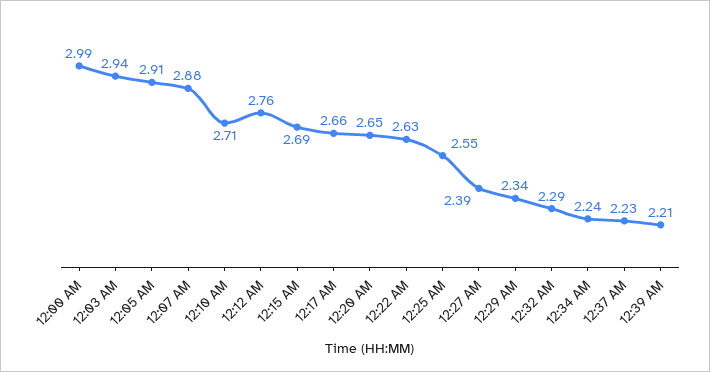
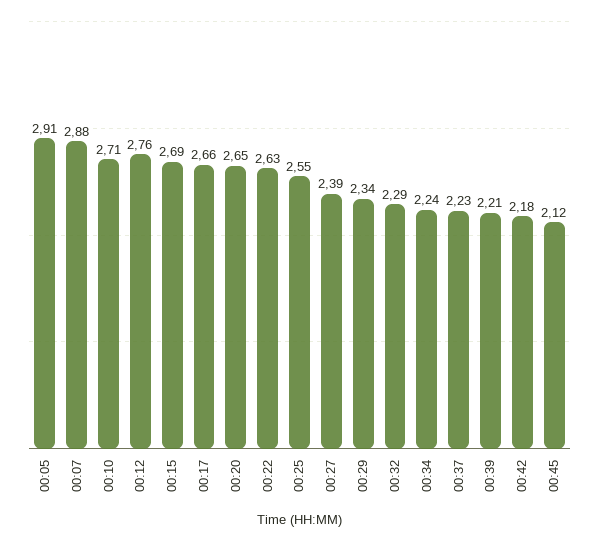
12:00 AM: 2.99 -> none
12:03 AM: 2.94 -> none
00:42: none -> 2.18
00:45: none -> 2.12

